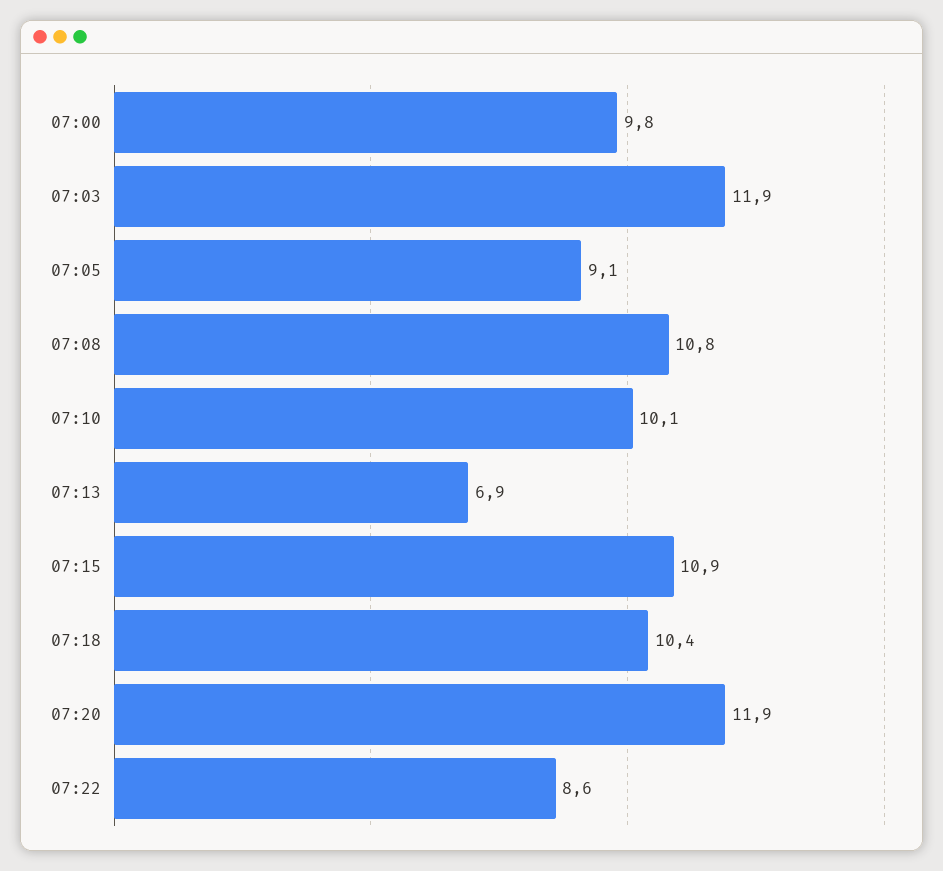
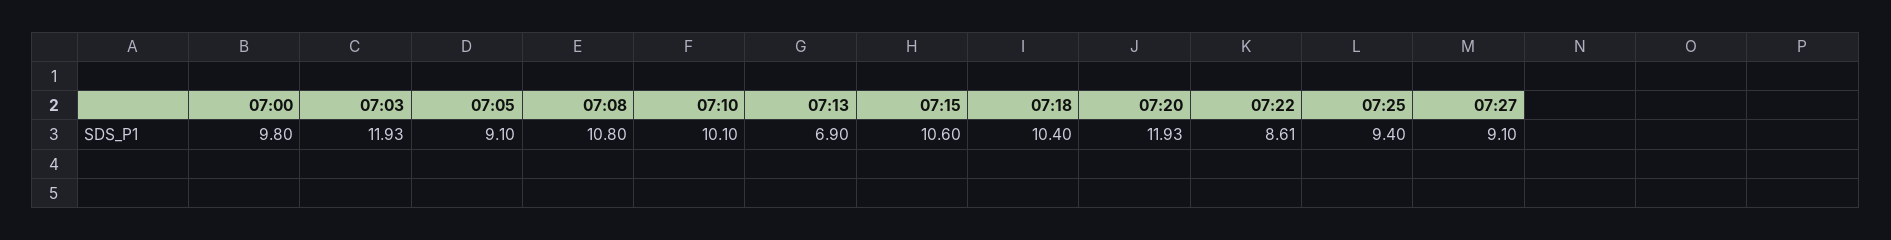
07:15: 10.9 -> 10.6
07:25: none -> 9.4
07:27: none -> 9.1

